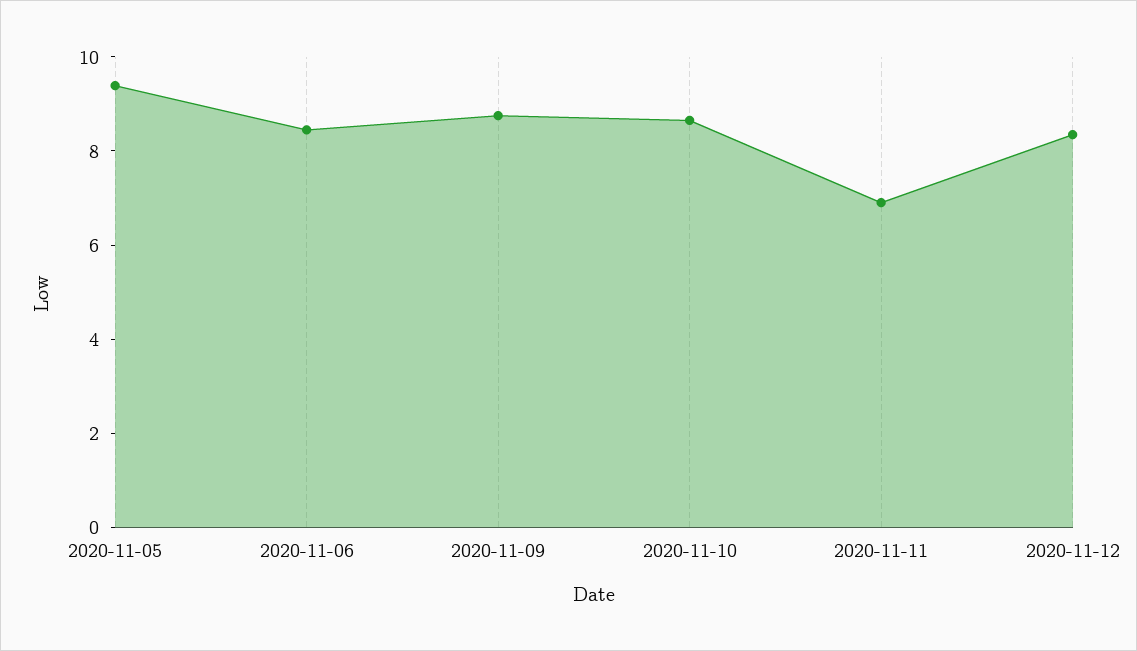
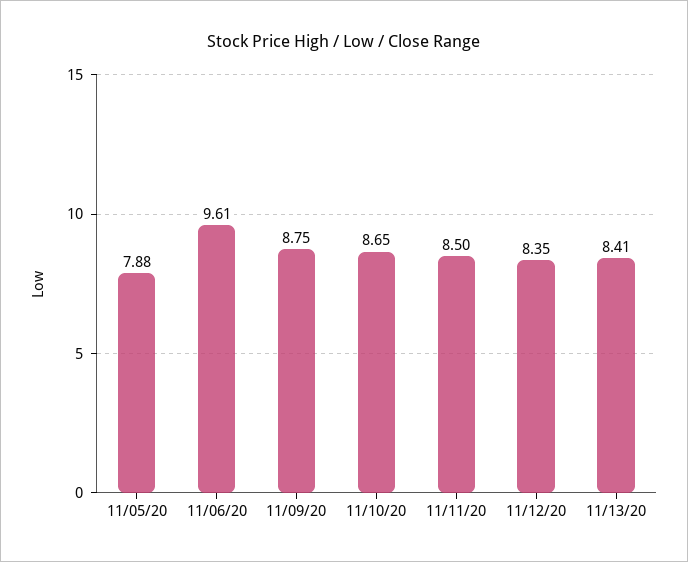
2020-11-05: 9.5 -> 7.88
2020-11-06: 8.5 -> 9.61
2020-11-11: 7 -> 8.5
11/13/20: none -> 8.41

